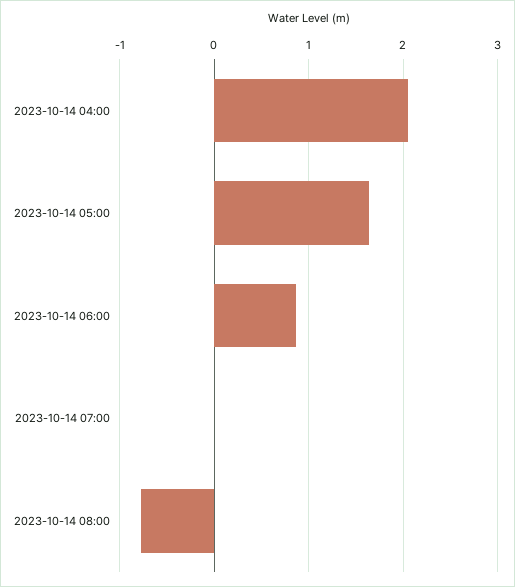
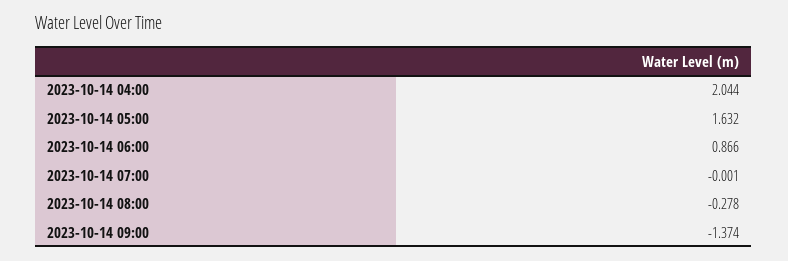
2023-10-14 08:00: -0.8 -> -0.278
2023-10-14 09:00: none -> -1.374

